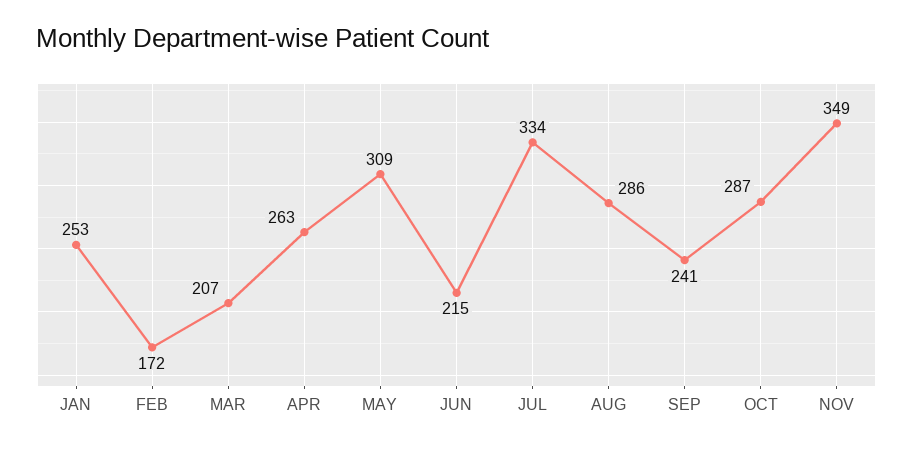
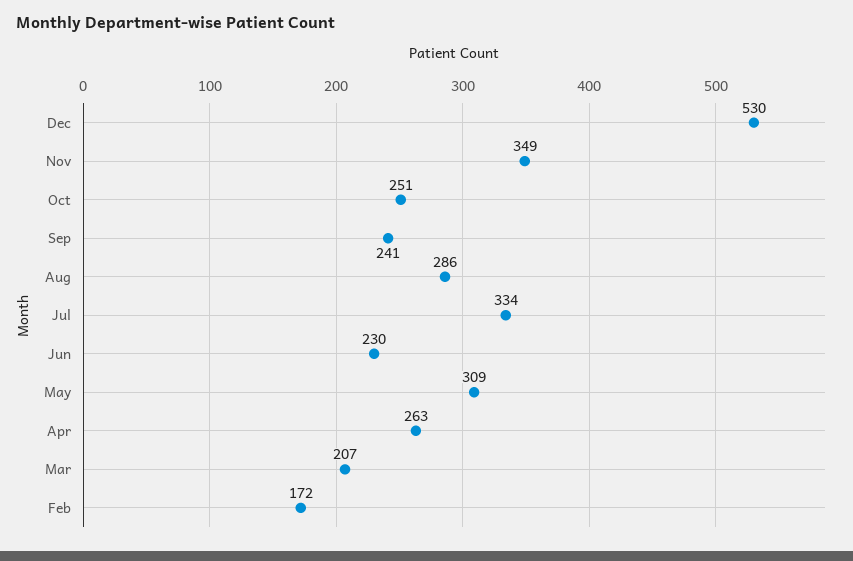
JAN: 253 -> none
JUN: 215 -> 230
OCT: 287 -> 251
Dec: none -> 530

